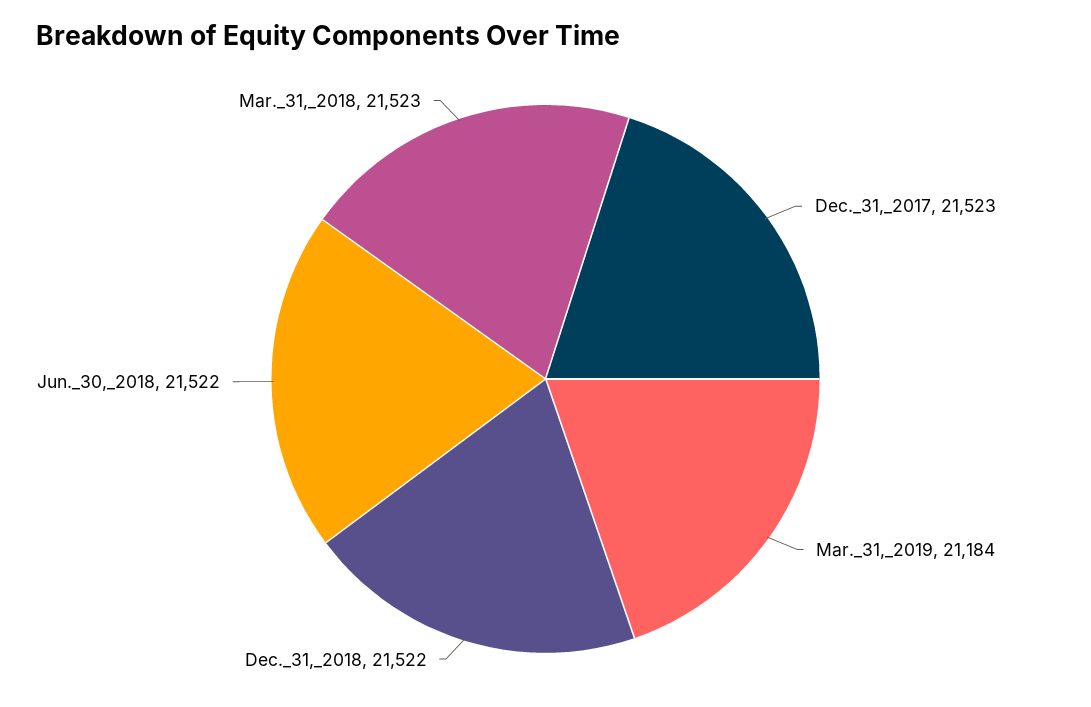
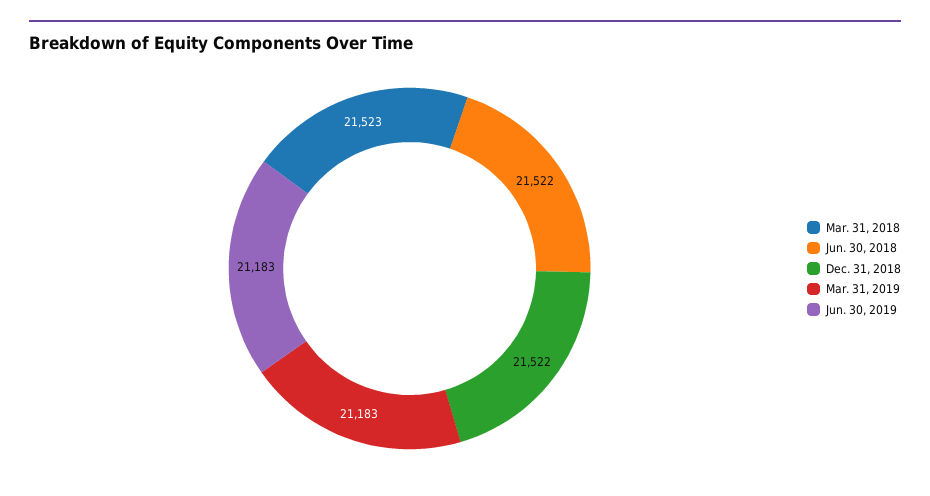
Dec._31,_2017: 21523 -> none
Mar._31,_2019: 21184 -> 21183
Jun. 30, 2019: none -> 21183

